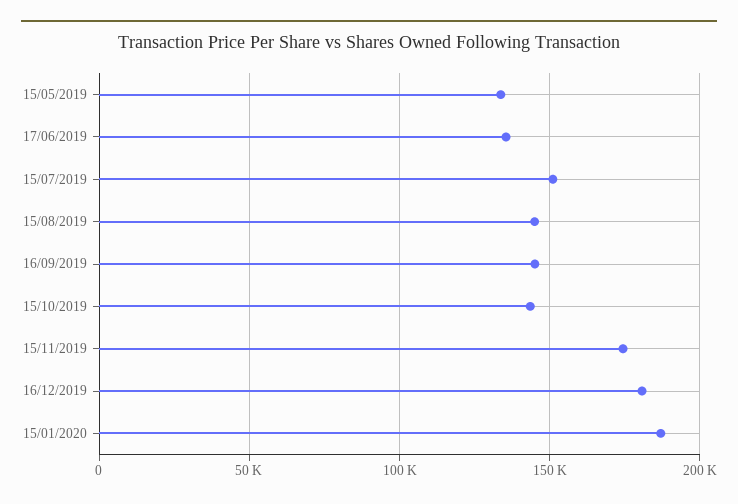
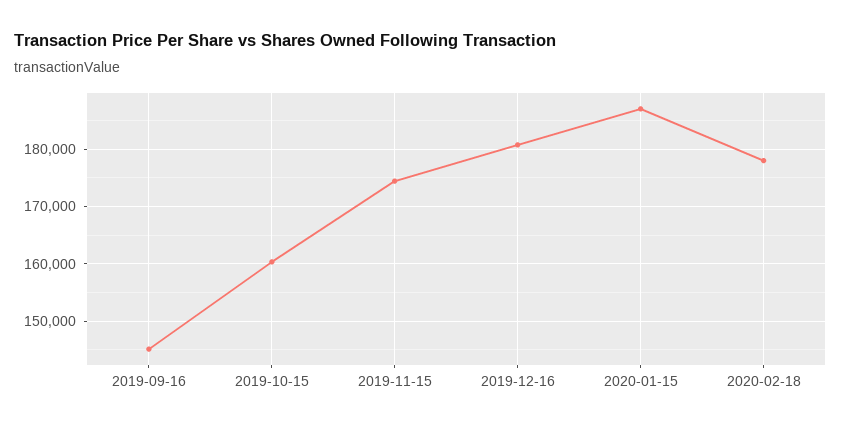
15/05/2019: 135000 -> none
17/06/2019: 135000 -> none
15/07/2019: 150000 -> none
15/08/2019: 145000 -> none
15/10/2019: 145000 -> 160000
2020-02-18: none -> 178000

